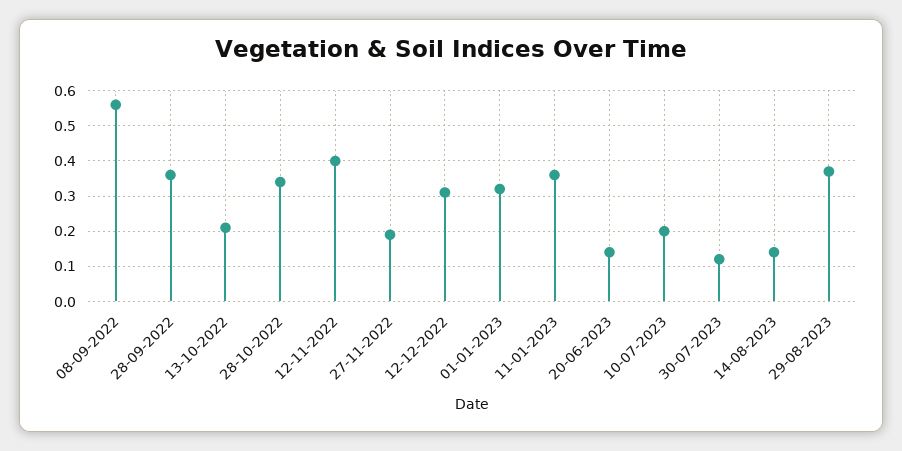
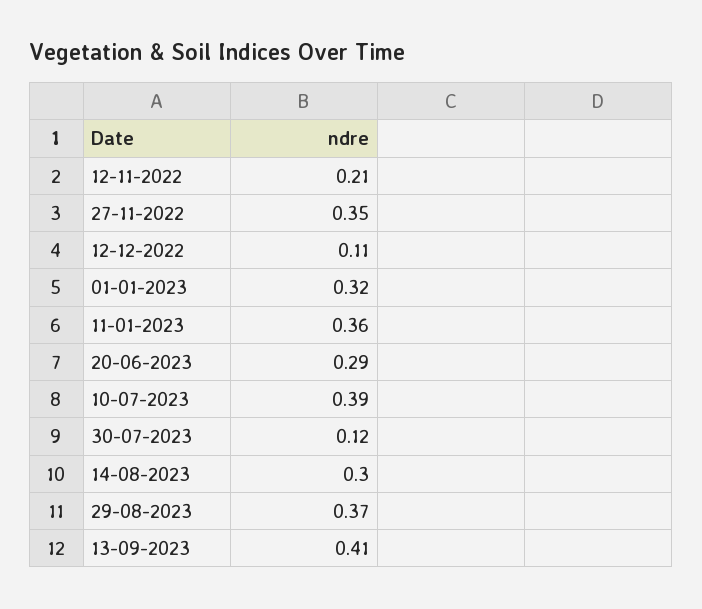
08-09-2022: 0.55 -> none
28-09-2022: 0.35 -> none
13-10-2022: 0.2 -> none
28-10-2022: 0.35 -> none
12-11-2022: 0.4 -> 0.21
27-11-2022: 0.2 -> 0.35
12-12-2022: 0.3 -> 0.11
20-06-2023: 0.15 -> 0.29
10-07-2023: 0.2 -> 0.39
14-08-2023: 0.15 -> 0.3
13-09-2023: none -> 0.41

